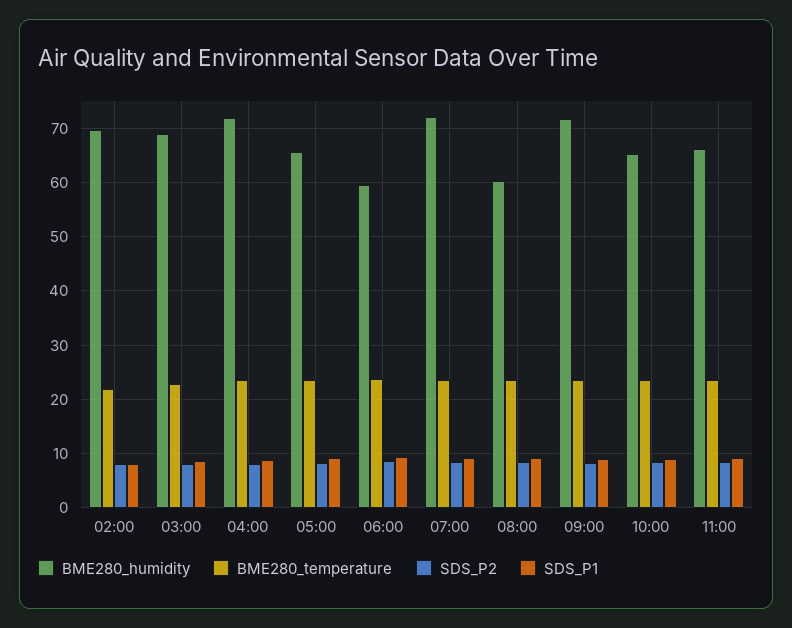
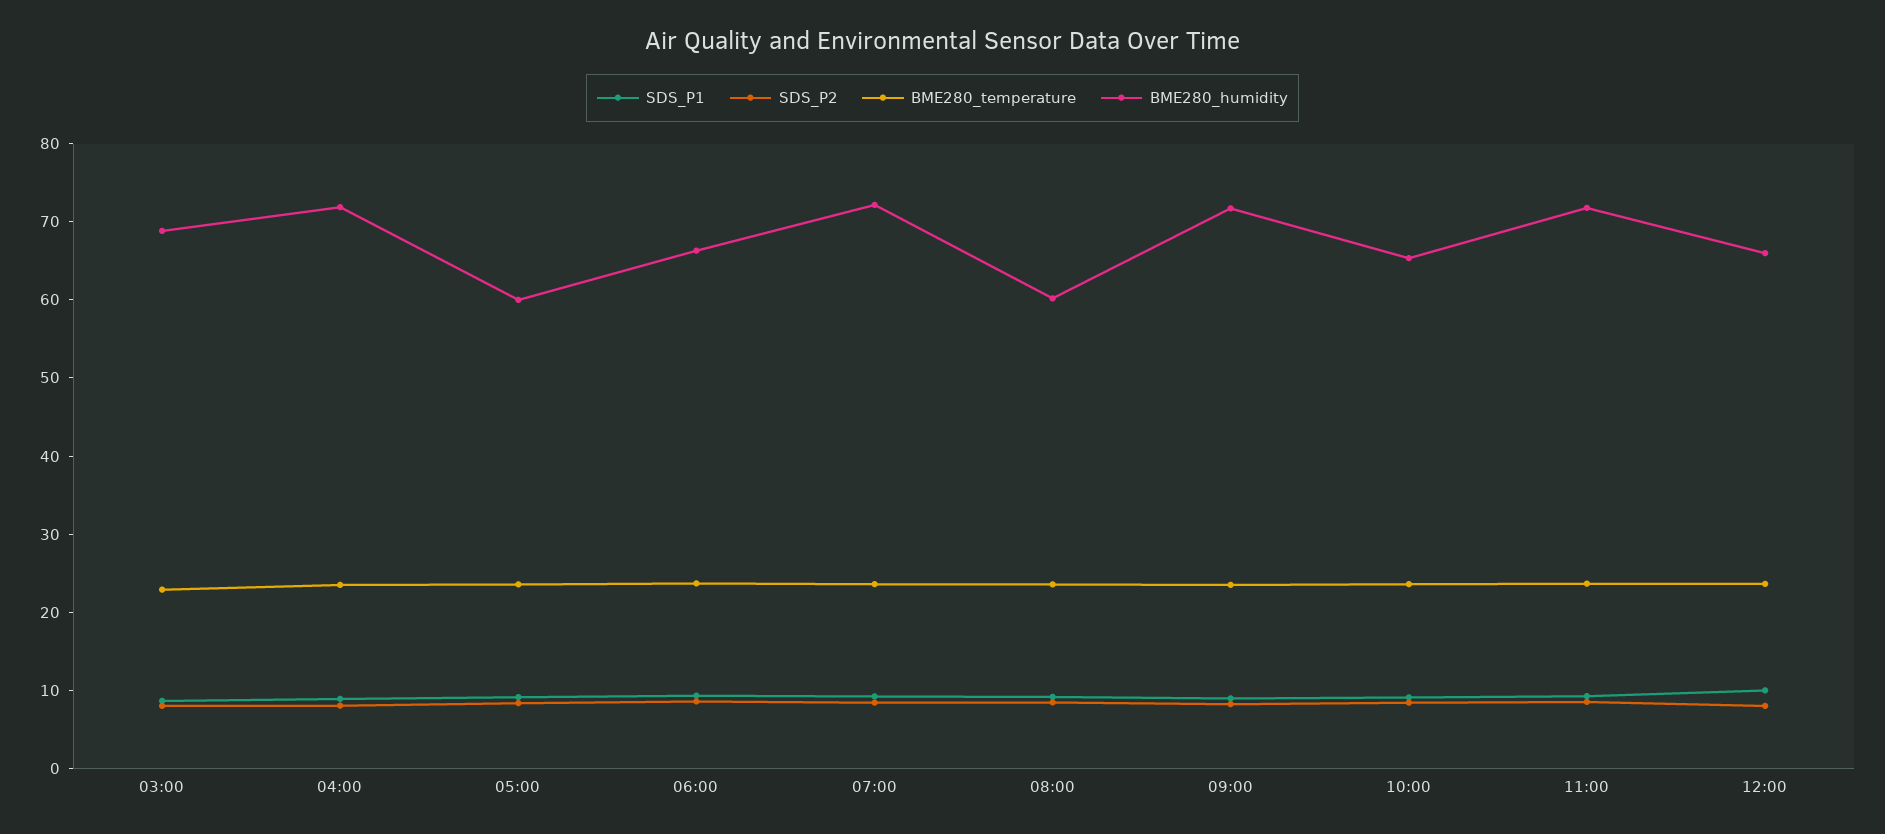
BME280_humidity, 02:00: 70 -> none
BME280_temperature, 02:00: 22 -> none
SDS_P2, 02:00: 8 -> none
SDS_P1, 02:00: 8 -> none
BME280_humidity, 05:00: 66 -> 60
BME280_humidity, 06:00: 60 -> 66
BME280_humidity, 11:00: 66 -> 72
SDS_P1, 12:00: none -> 10
SDS_P2, 12:00: none -> 8
BME280_temperature, 12:00: none -> 24
BME280_humidity, 12:00: none -> 66

